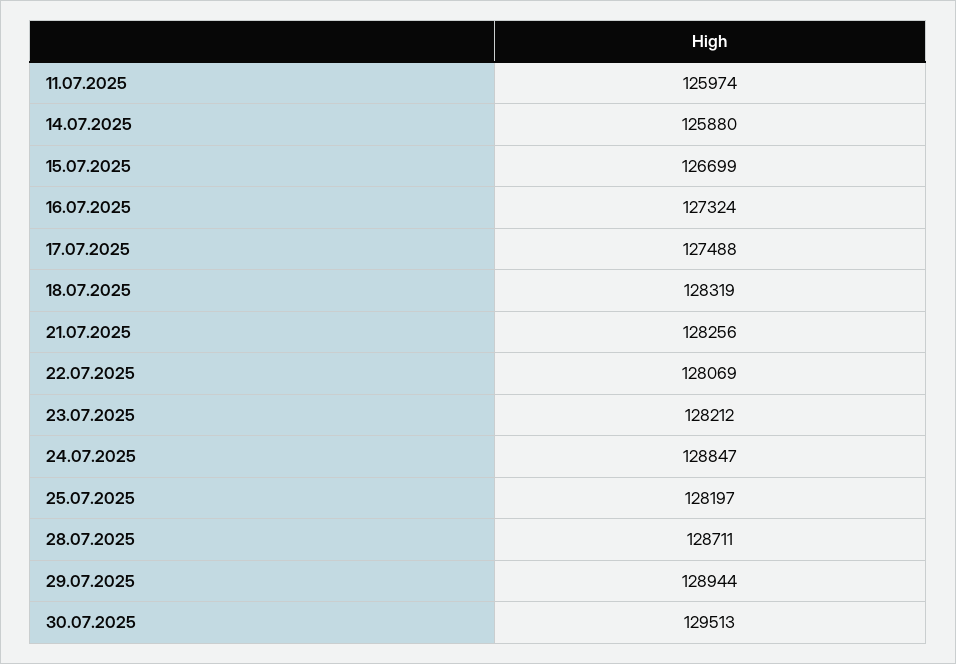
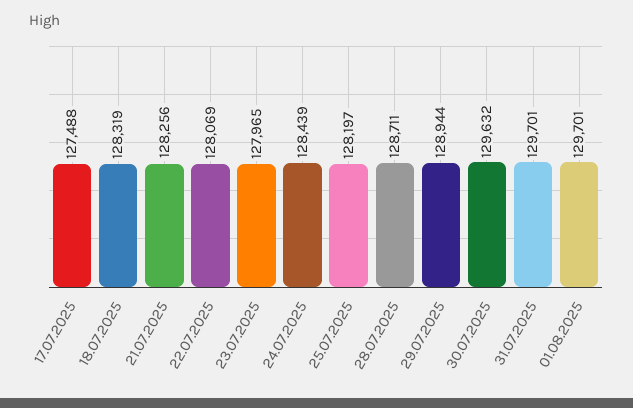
11.07.2025: 125974 -> none
14.07.2025: 125880 -> none
15.07.2025: 126699 -> none
16.07.2025: 127324 -> none
23.07.2025: 128212 -> 127965
24.07.2025: 128847 -> 128439
30.07.2025: 129513 -> 129632
31.07.2025: none -> 129701
01.08.2025: none -> 129701

